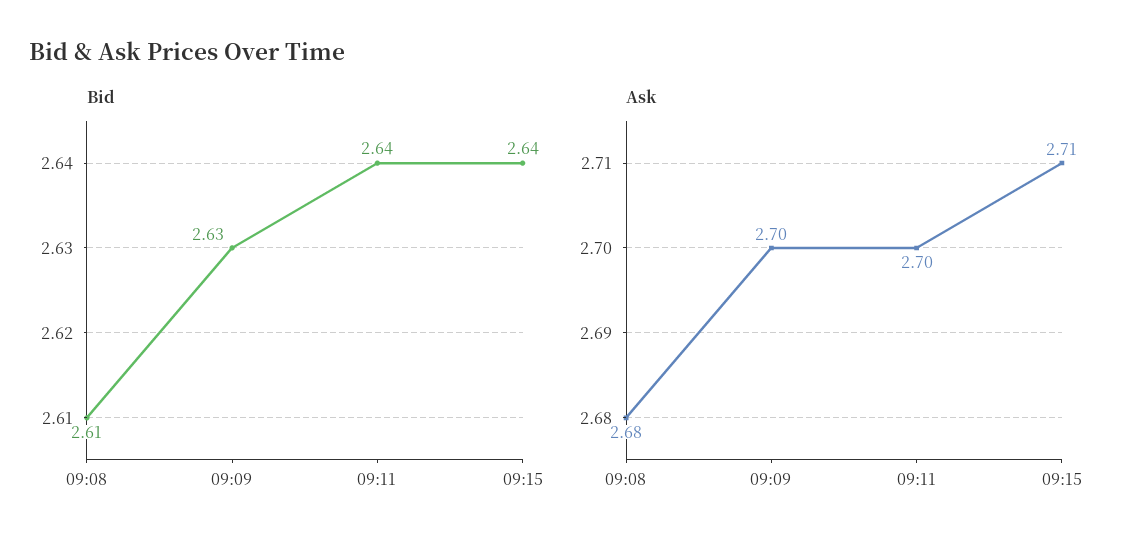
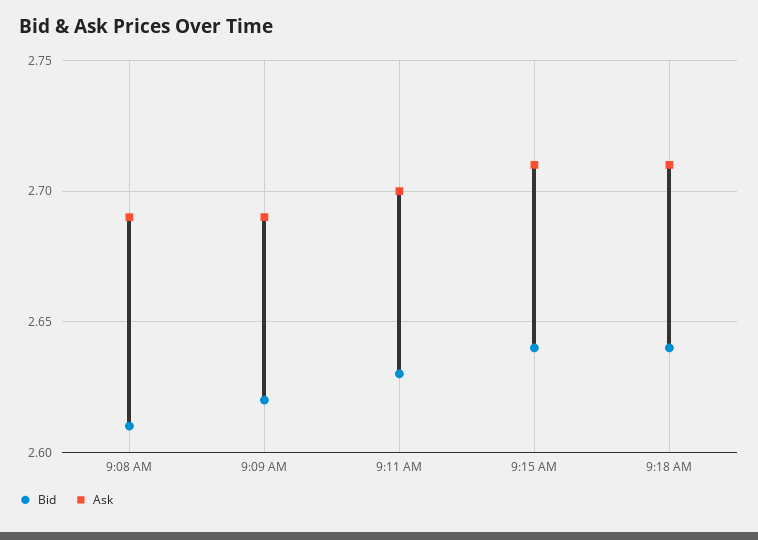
Bid, 09:09: 2.63 -> 2.62
Bid, 09:11: 2.64 -> 2.63
Ask, 09:08: 2.68 -> 2.69
Ask, 09:09: 2.7 -> 2.69
Bid, 9:18 AM: none -> 2.64
Ask, 9:18 AM: none -> 2.71

